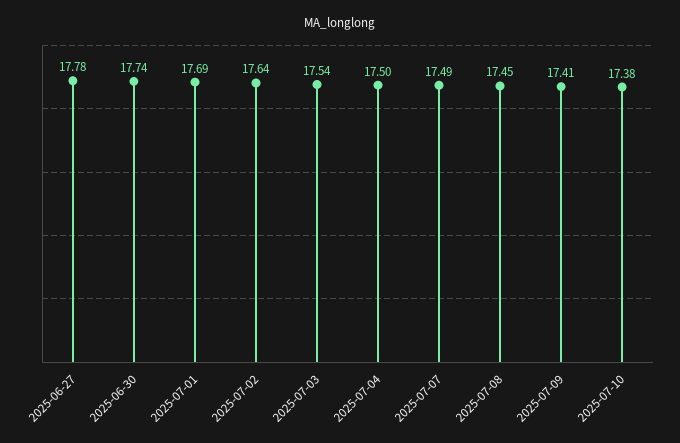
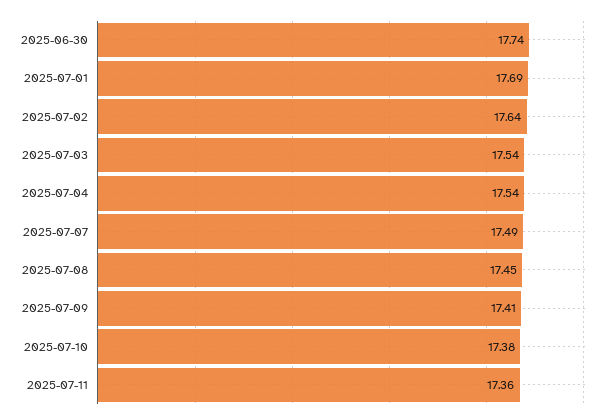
2025-06-27: 17.78 -> none
2025-07-04: 17.5 -> 17.54
2025-07-11: none -> 17.36

